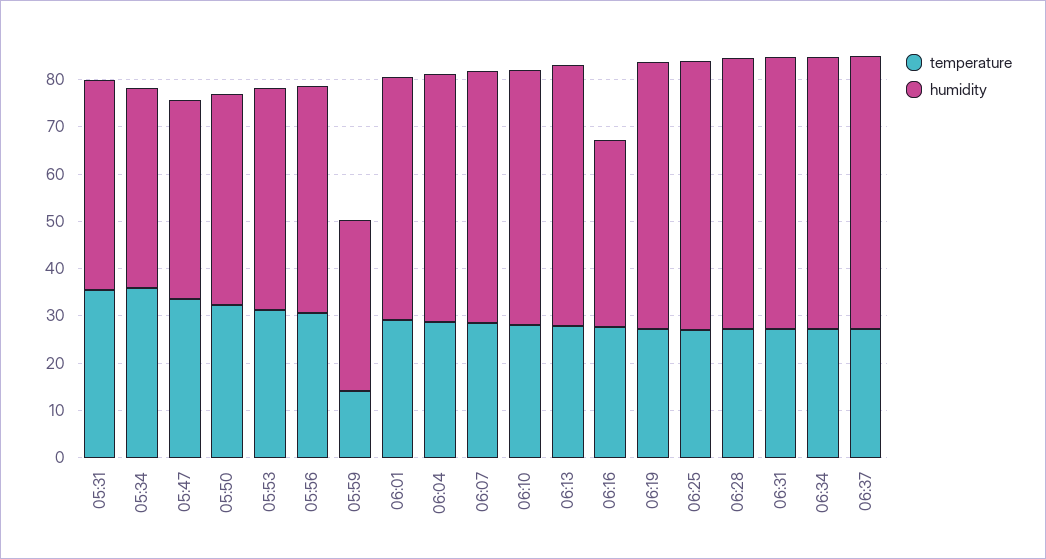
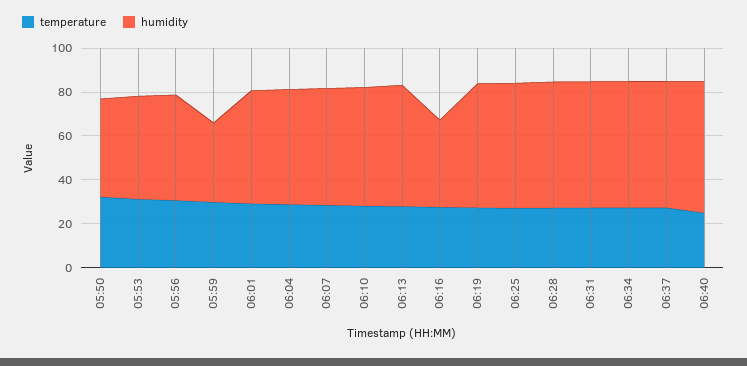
temperature, 05:31: 36 -> none
humidity, 05:31: 44 -> none
temperature, 05:34: 36 -> none
humidity, 05:34: 42 -> none
temperature, 05:47: 34 -> none
humidity, 05:47: 42 -> none
temperature, 05:59: 14 -> 30
temperature, 06:40: none -> 25
humidity, 06:40: none -> 60

